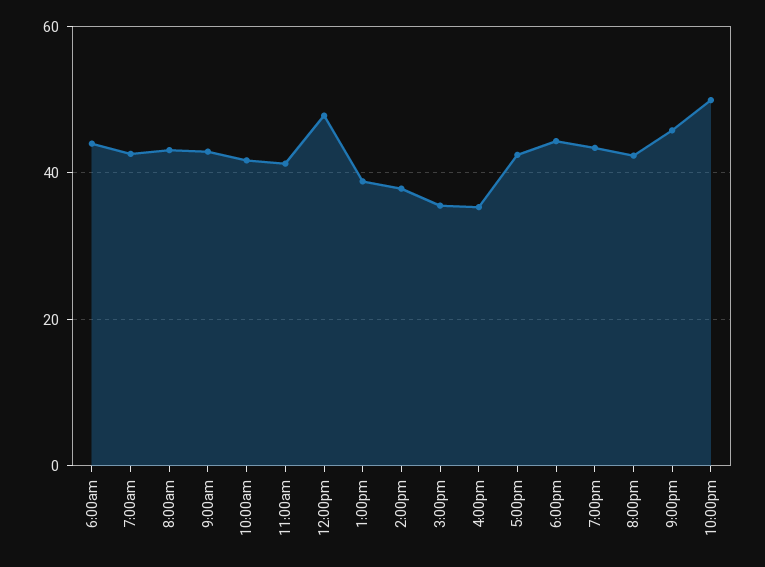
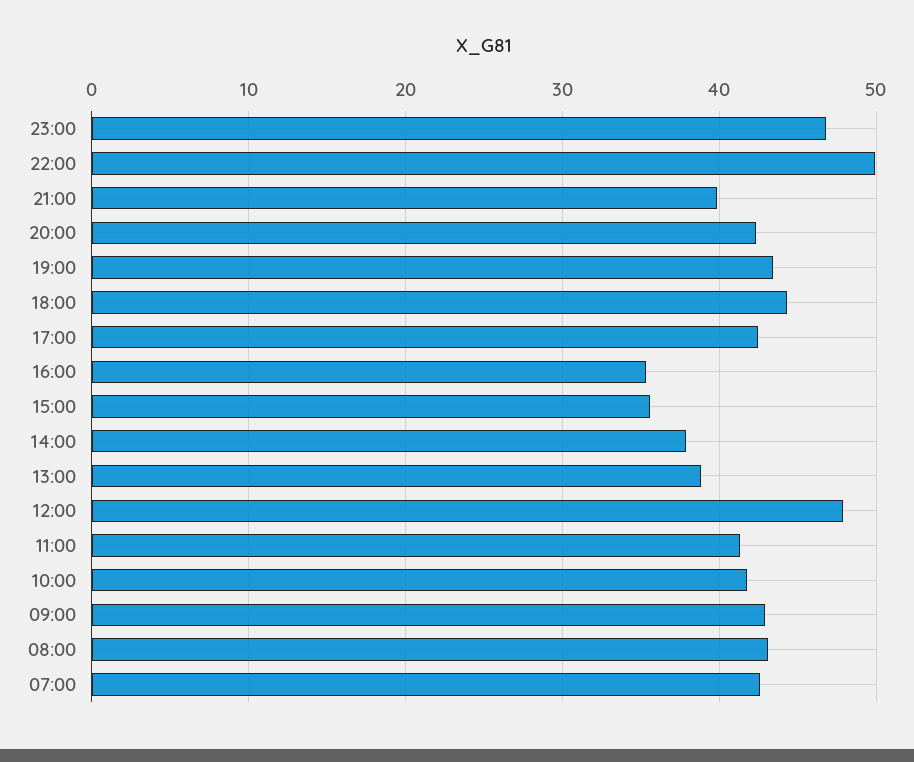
6:00am: 44 -> none
9:00pm: 46 -> 40
23:00: none -> 47

